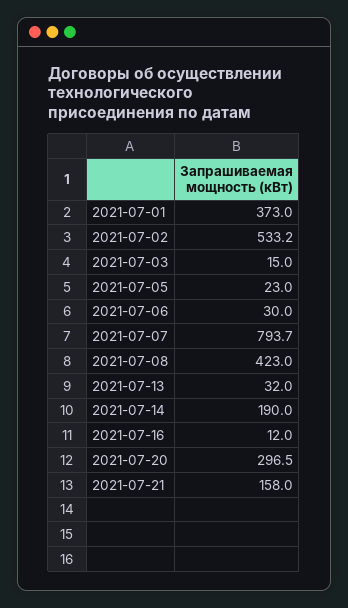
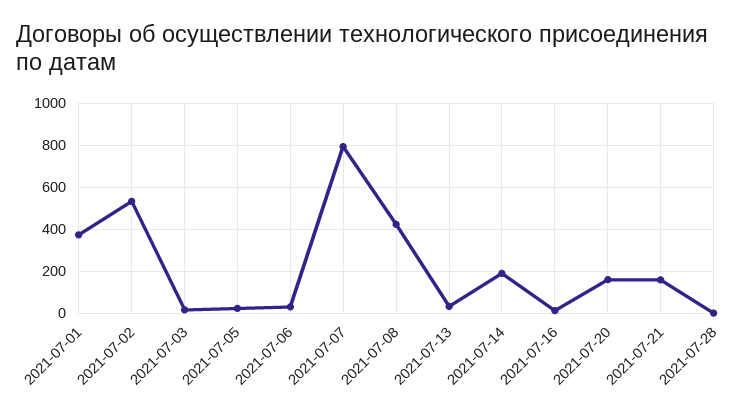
2021-07-20: 296.5 -> 150
2021-07-28: none -> 0

